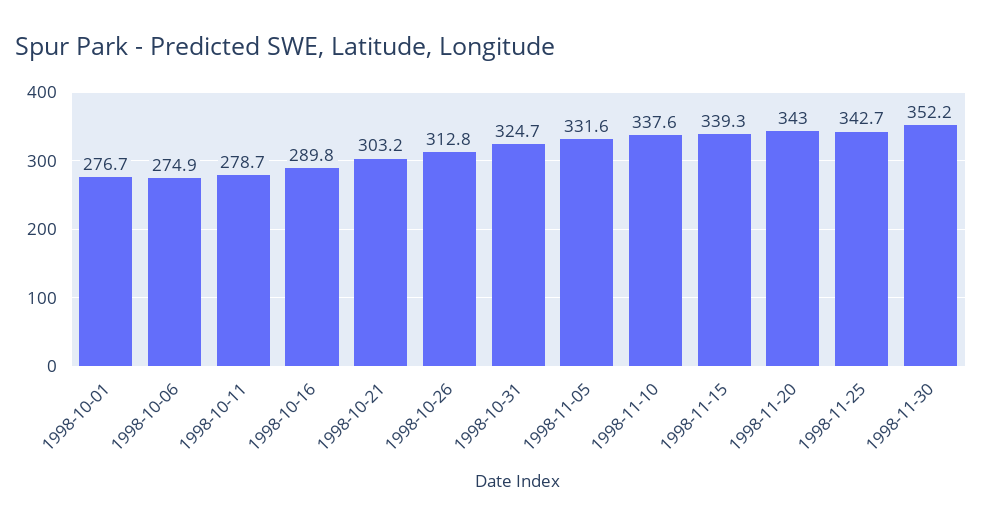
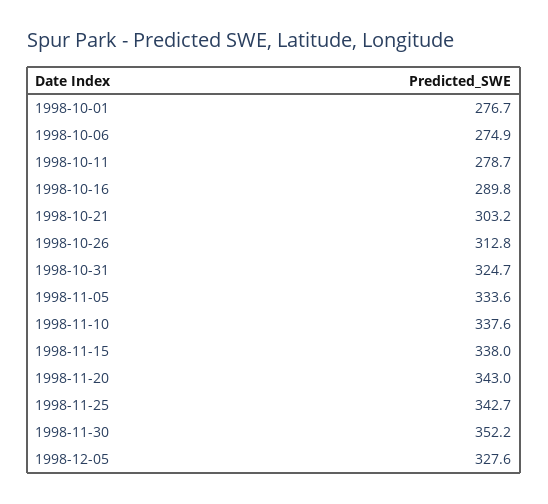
1998-11-05: 331.6 -> 333.6
1998-11-15: 339.3 -> 338
1998-12-05: none -> 327.6

